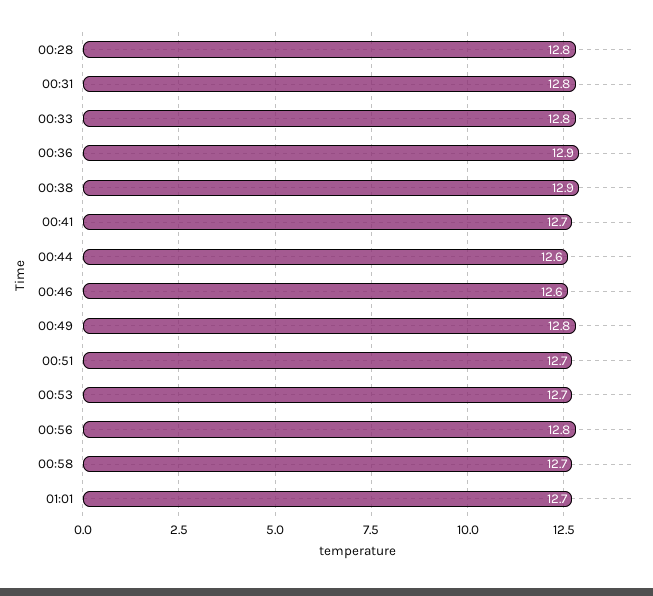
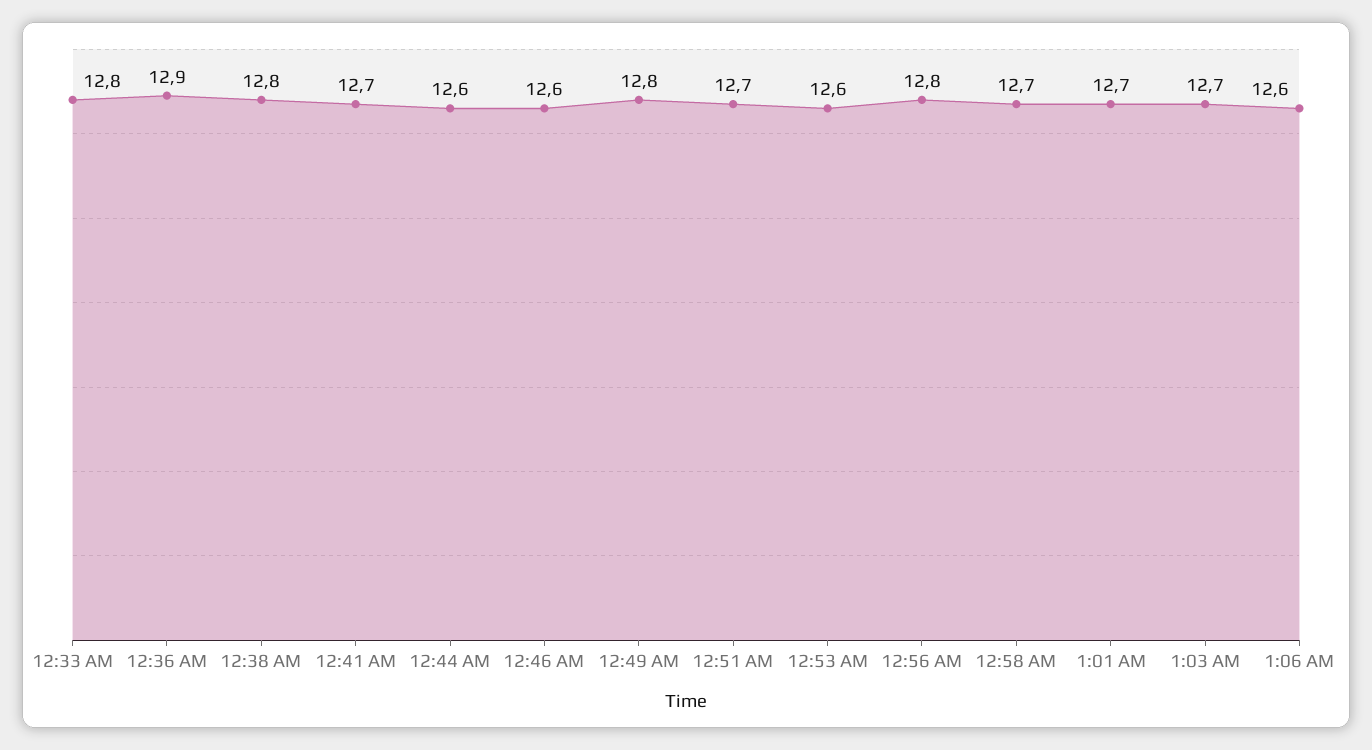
00:28: 12.8 -> none
00:31: 12.8 -> none
00:38: 12.9 -> 12.8
00:53: 12.7 -> 12.6
1:03 AM: none -> 12.7
1:06 AM: none -> 12.6

